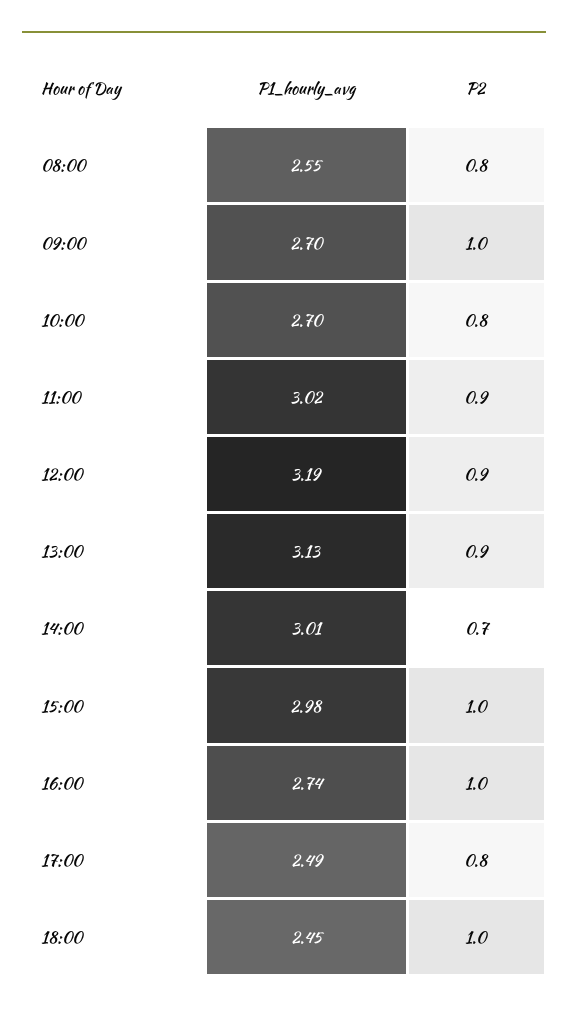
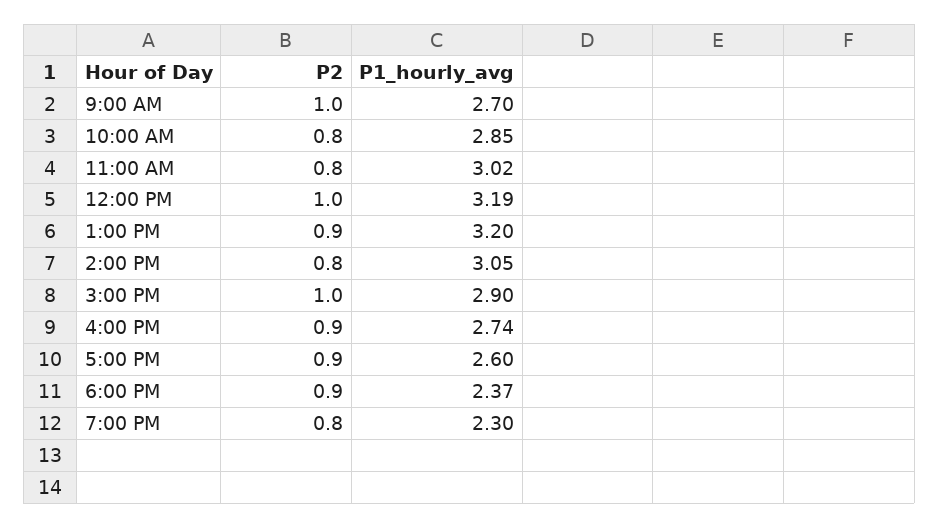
P1_hourly_avg, 08:00: 2.55 -> none
P2, 08:00: 0.8 -> none
P1_hourly_avg, 10:00: 2.7 -> 2.85
P2, 11:00: 0.9 -> 0.8
P2, 12:00: 0.9 -> 1
P1_hourly_avg, 13:00: 3.13 -> 3.2
P1_hourly_avg, 14:00: 3.01 -> 3.05
P2, 14:00: 0.7 -> 0.8
P1_hourly_avg, 15:00: 2.98 -> 2.9
P2, 16:00: 1 -> 0.9
P1_hourly_avg, 17:00: 2.49 -> 2.6
P2, 17:00: 0.8 -> 0.9
P1_hourly_avg, 18:00: 2.45 -> 2.37
P2, 18:00: 1 -> 0.9
P2, 7:00 PM: none -> 0.8
P1_hourly_avg, 7:00 PM: none -> 2.3

